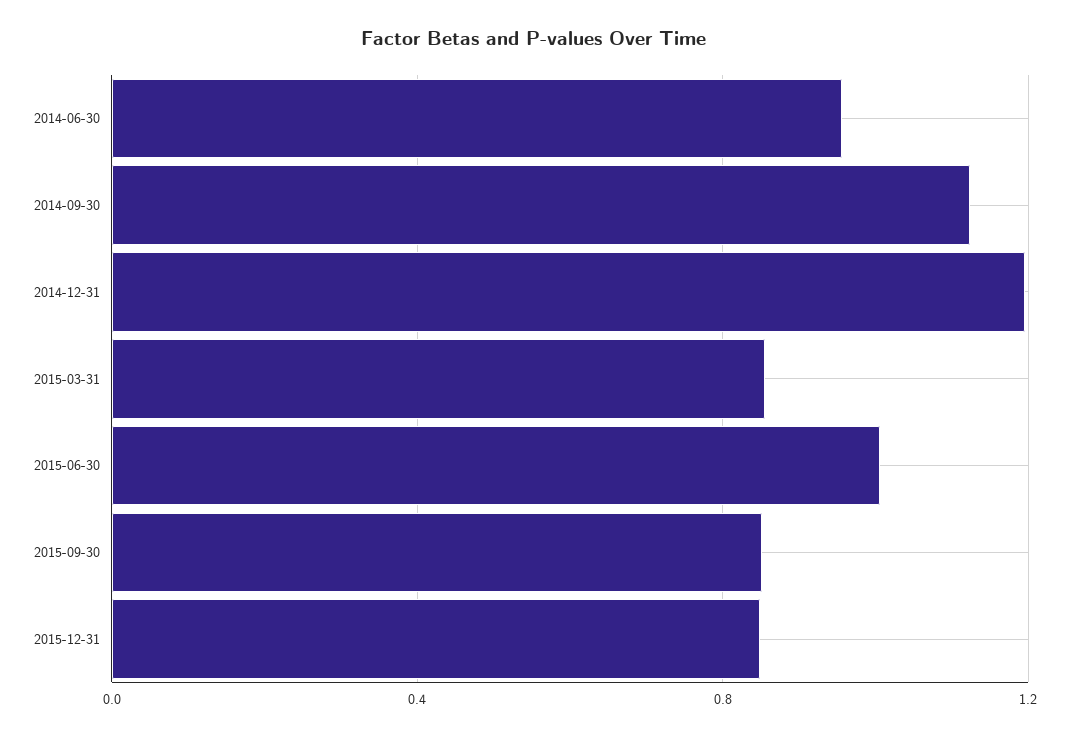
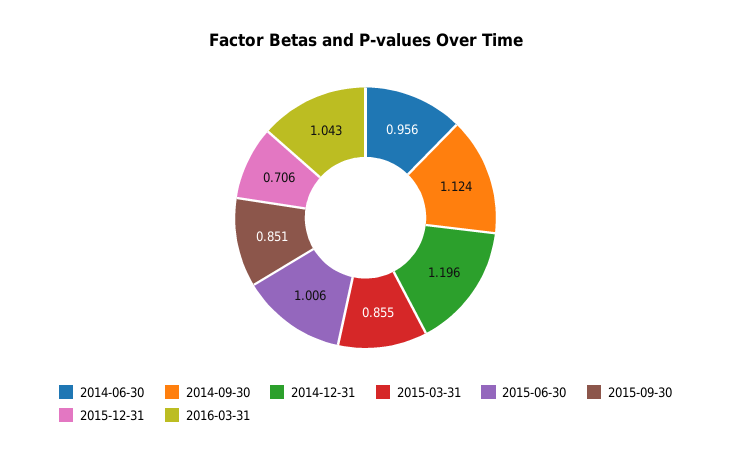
2015-12-31: 0.85 -> 0.706
2016-03-31: none -> 1.043

